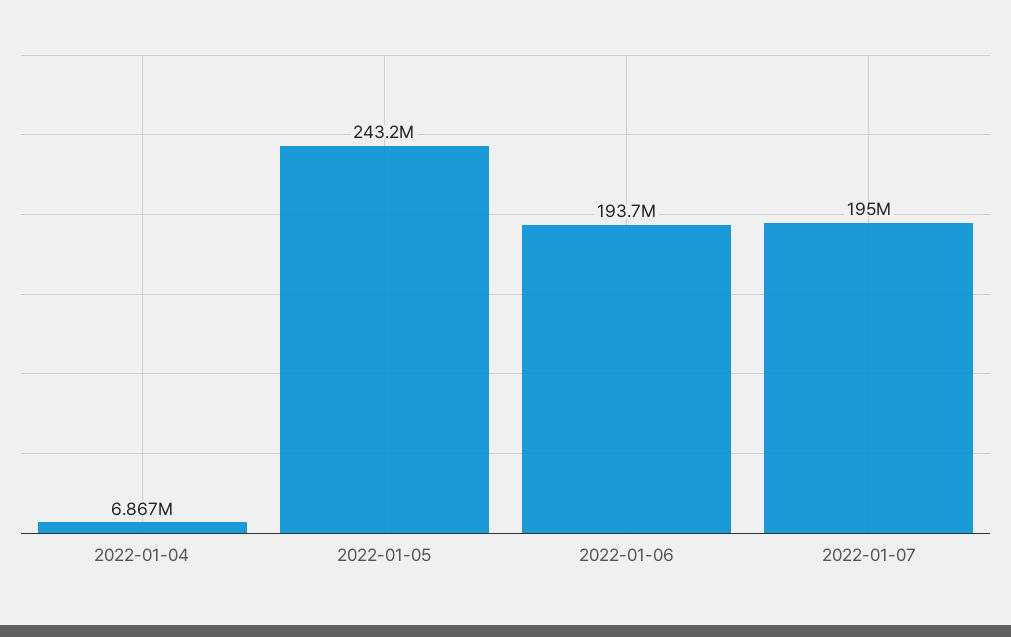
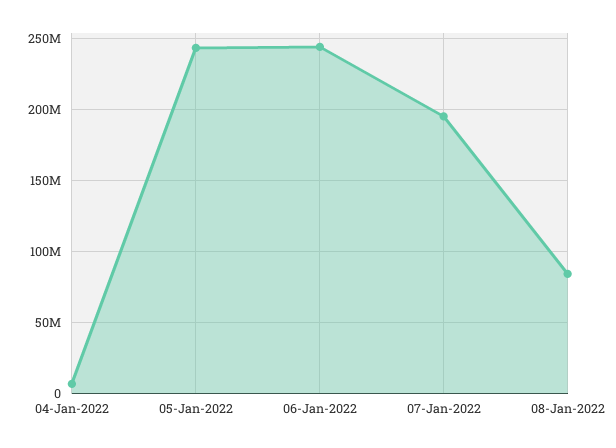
2022-01-06: 193700000 -> 245000000
08-Jan-2022: none -> 85000000

